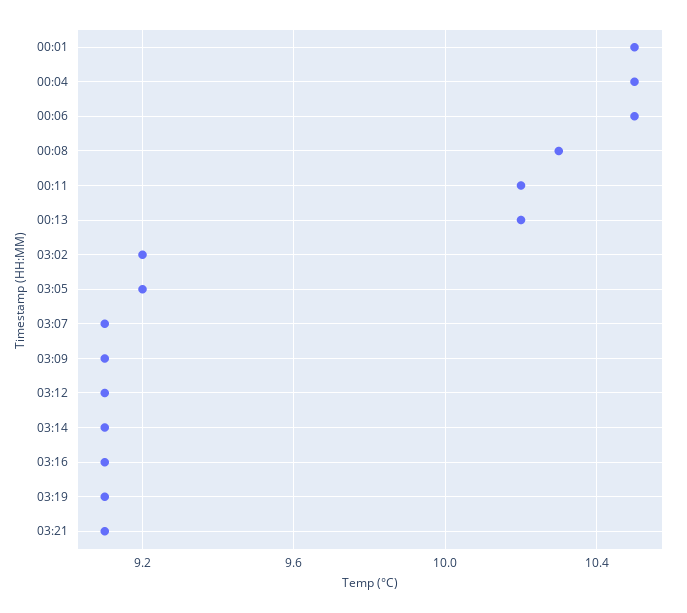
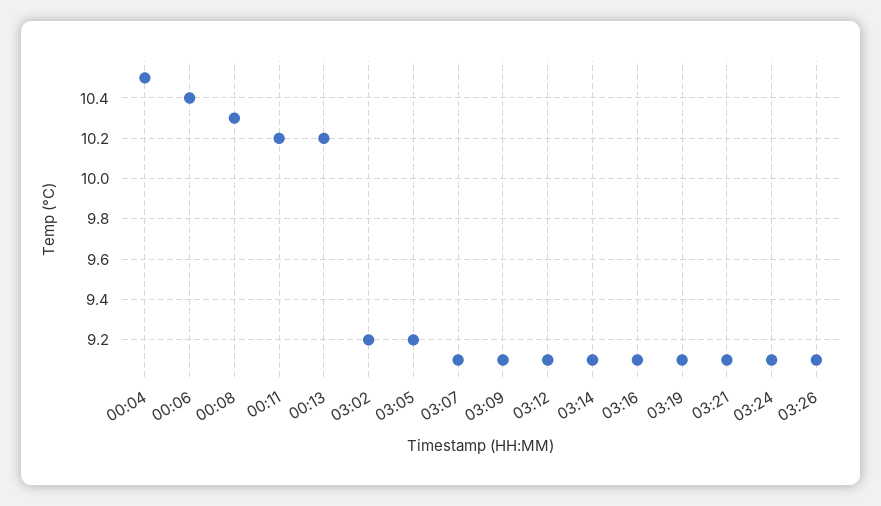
00:01: 10.5 -> none
00:06: 10.5 -> 10.4
03:24: none -> 9.1
03:26: none -> 9.1

